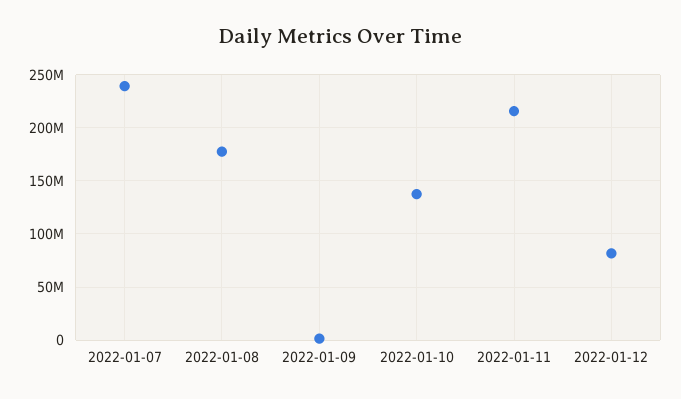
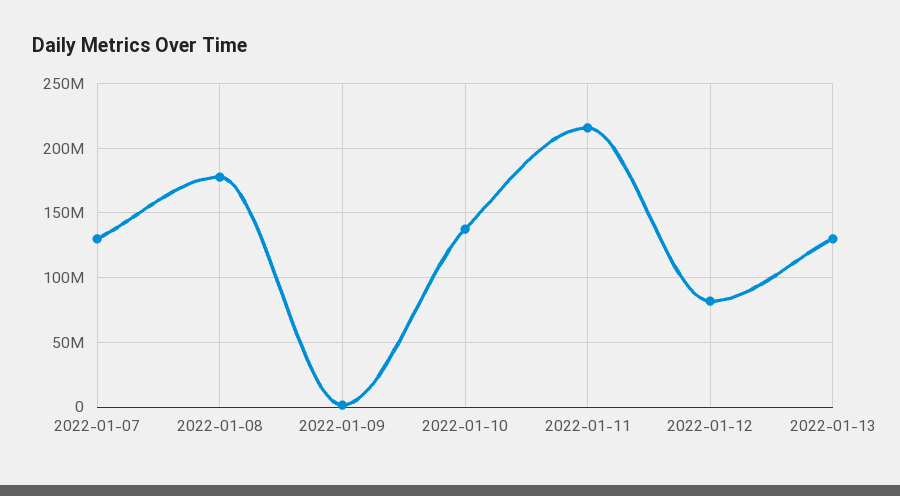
2022-01-07: 240000000 -> 130000000
2022-01-13: none -> 130000000

